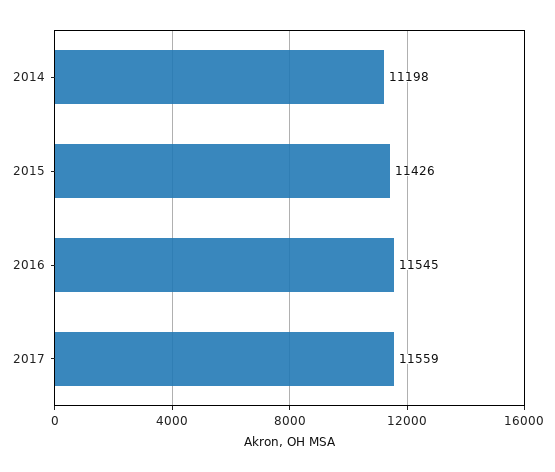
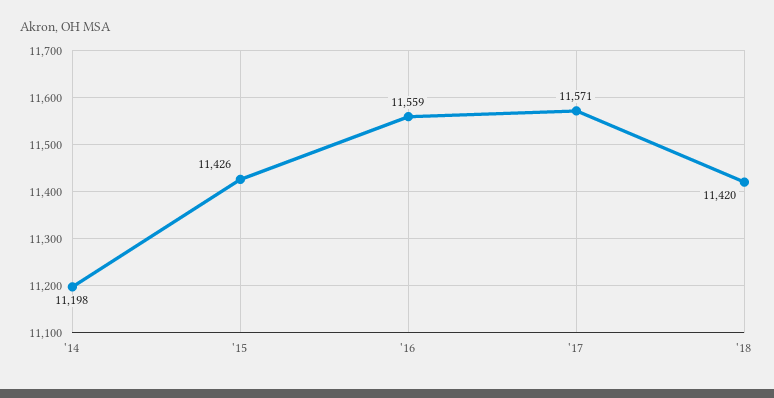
2016: 11545 -> 11559
2017: 11559 -> 11571
'18: none -> 11420

